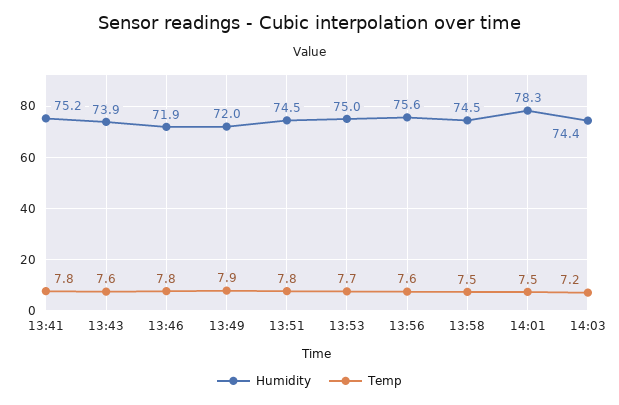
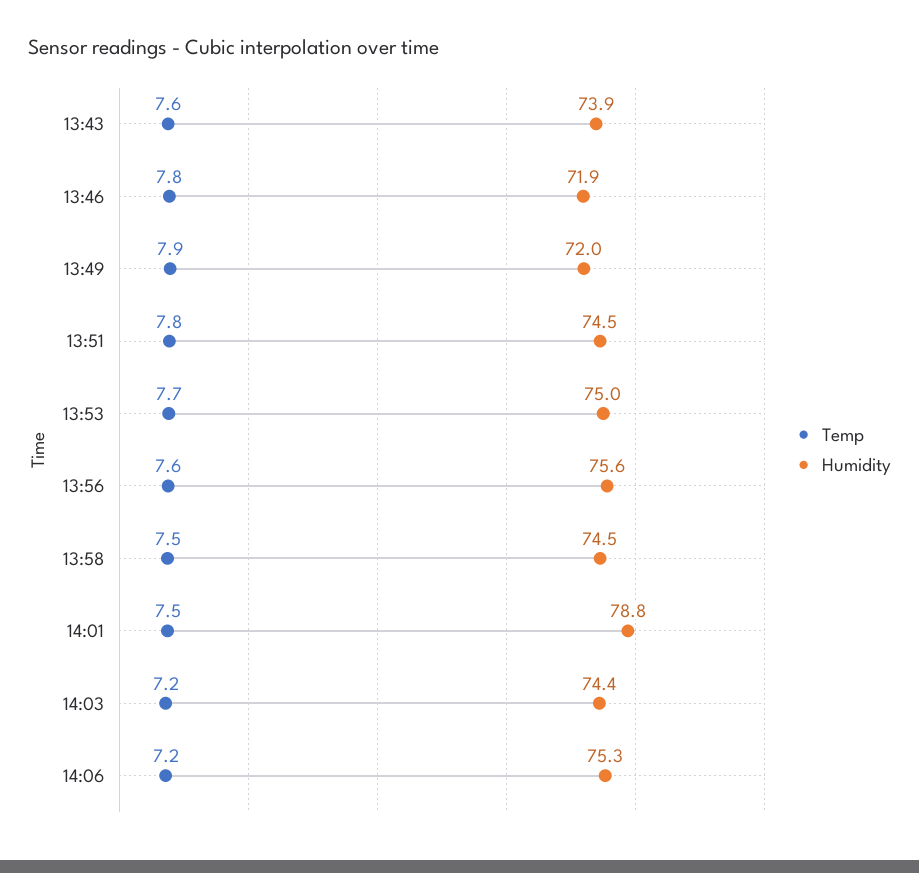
Humidity, 13:41: 75.2 -> none
Temp, 13:41: 7.8 -> none
Humidity, 14:01: 78.3 -> 78.8
Temp, 14:06: none -> 7.2
Humidity, 14:06: none -> 75.3

